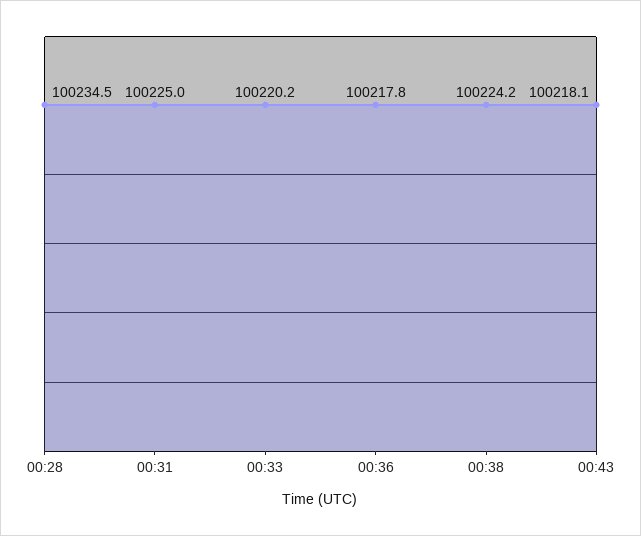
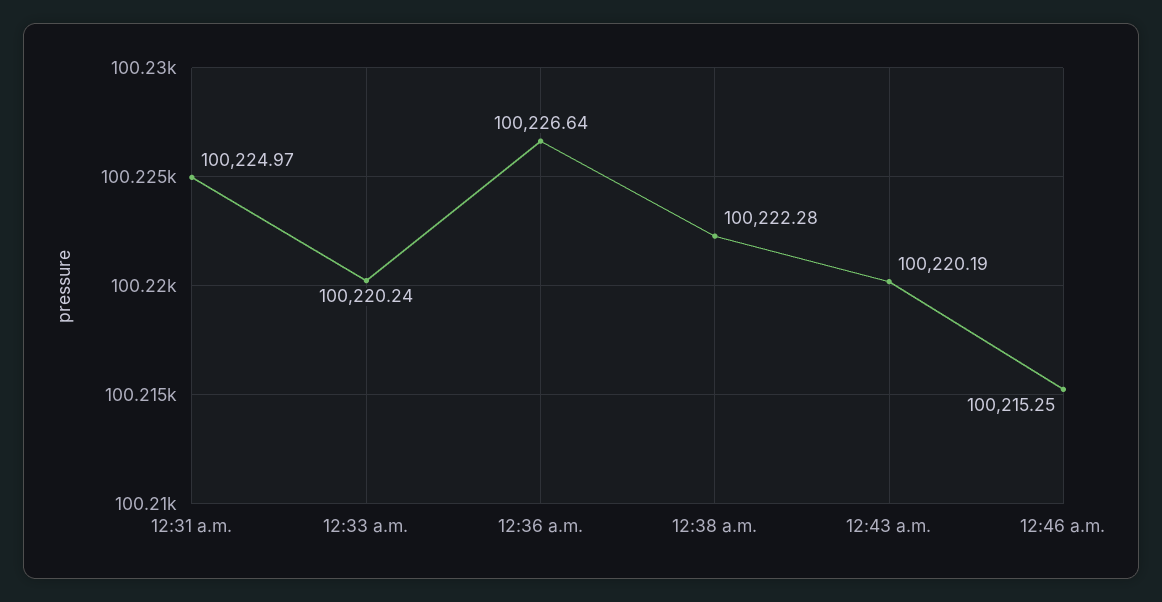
00:28: 100234.5 -> none
00:36: 100217.8 -> 100226.64
00:38: 100224.2 -> 100222.28
00:43: 100218.1 -> 100220.19
12:46 a.m.: none -> 100215.25

